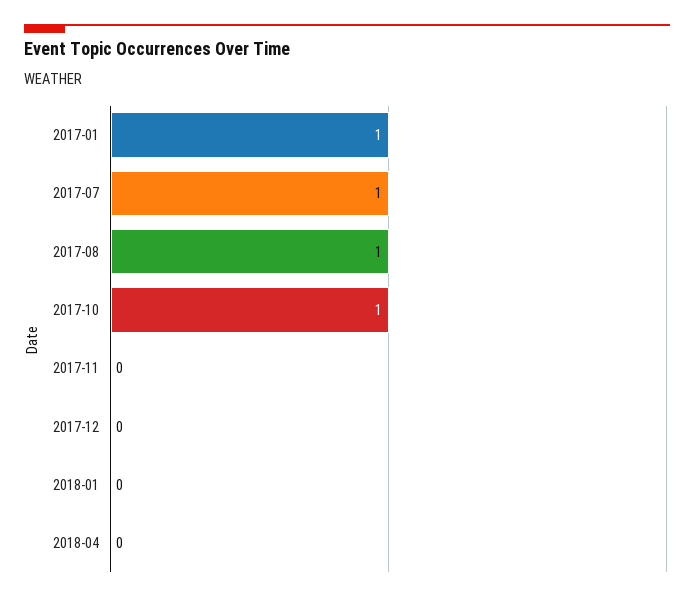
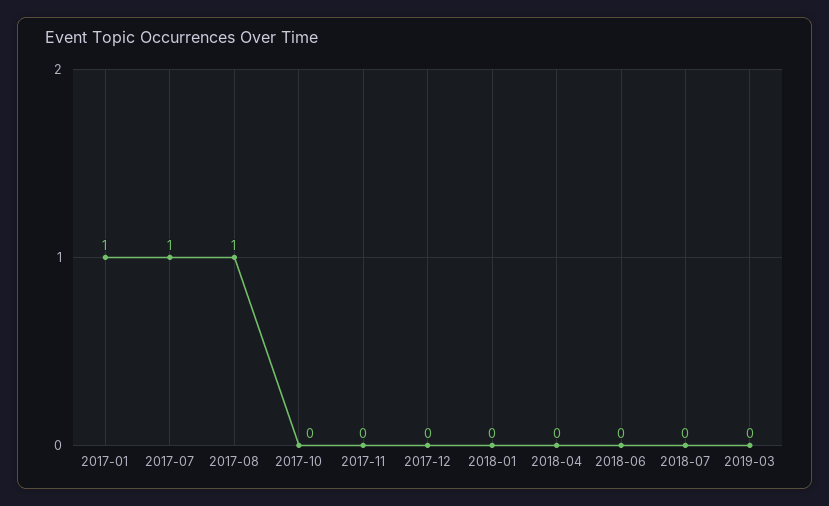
2017-10: 1 -> 0
2018-06: none -> 0
2018-07: none -> 0
2019-03: none -> 0

